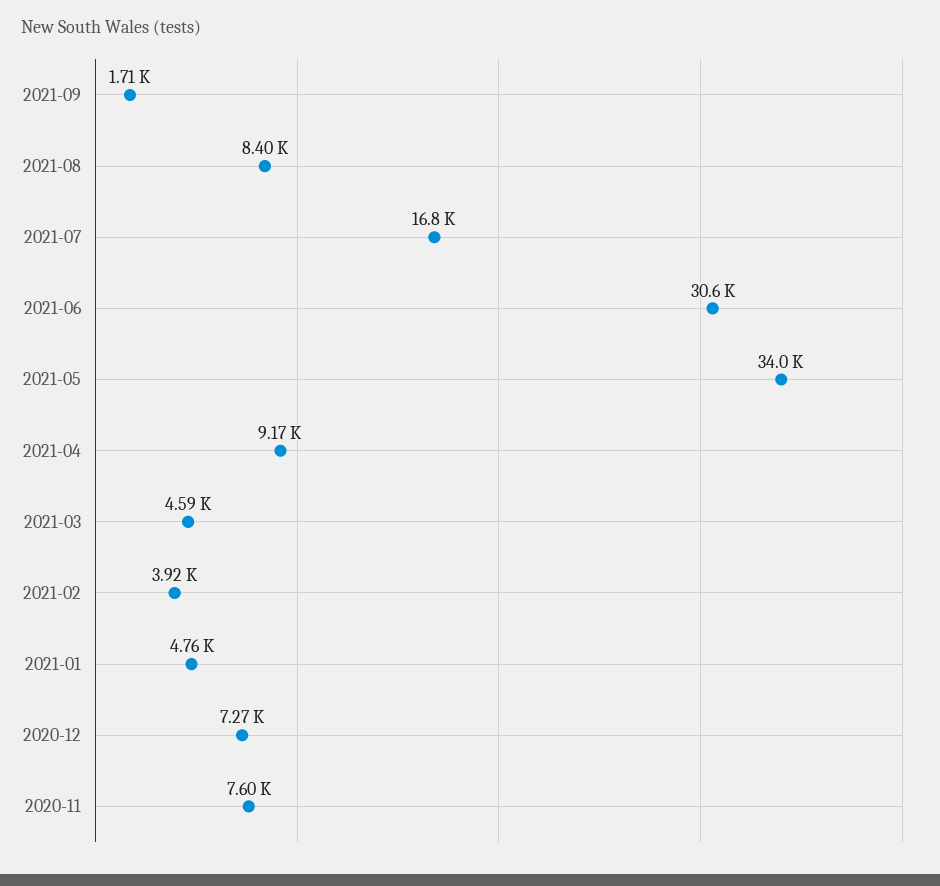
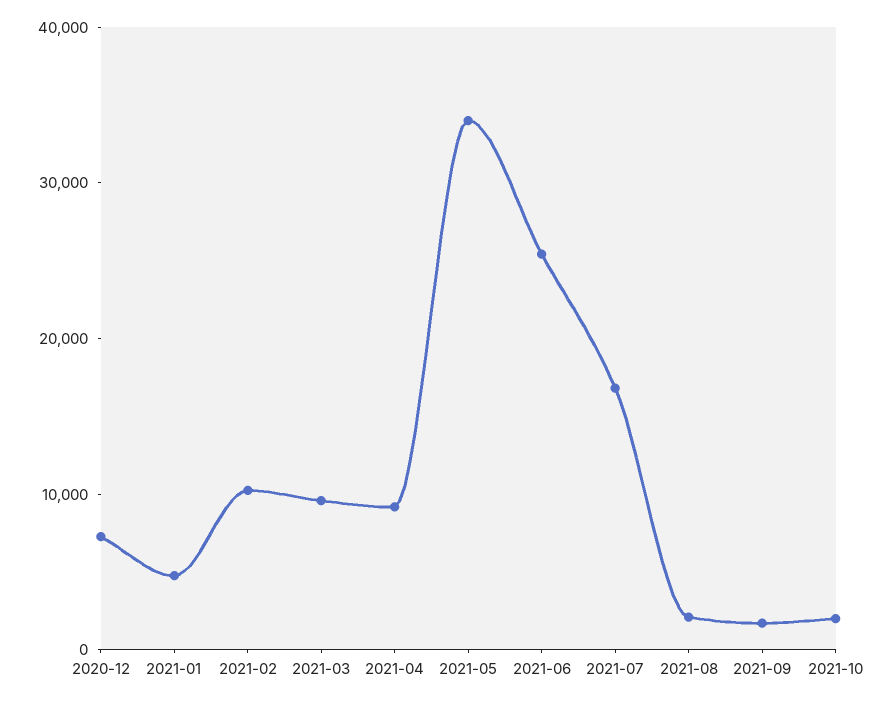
2021-08: 8400 -> 2000
2021-06: 30600 -> 26000
2021-03: 4590 -> 10000
2021-02: 3920 -> 10000
2020-11: 7600 -> none
2021-10: none -> 2000

